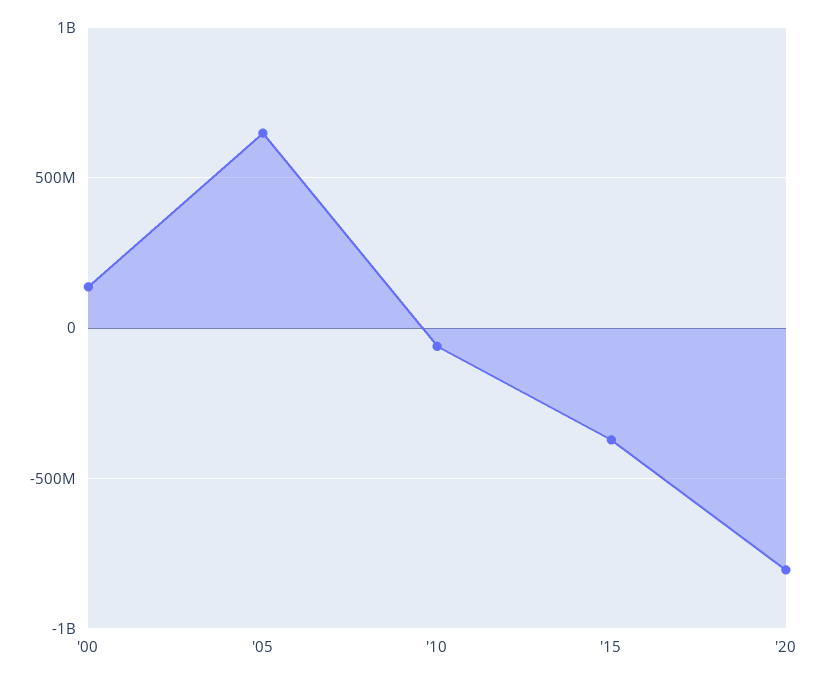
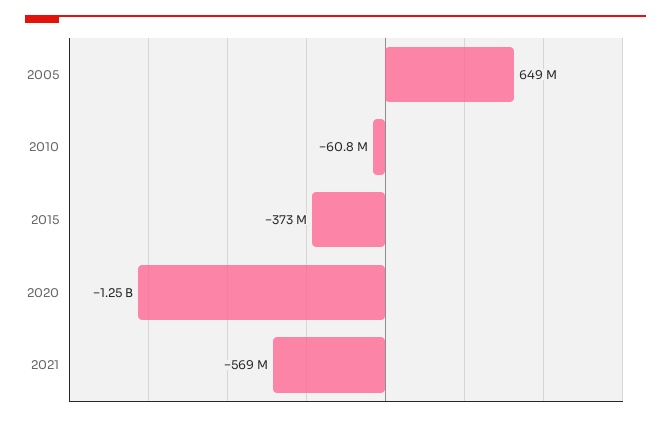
'00: 150000000 -> none
'20: -800000000 -> -1250000000
2021: none -> -569000000

